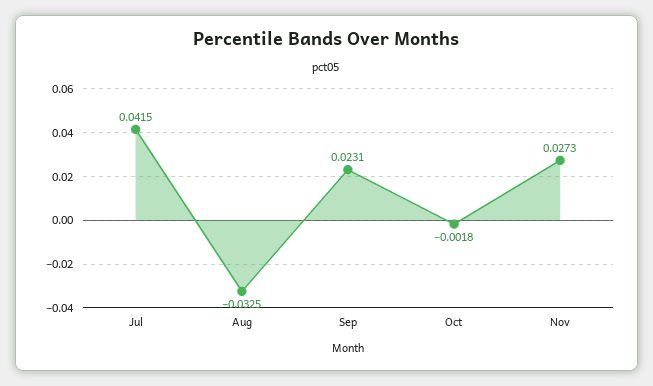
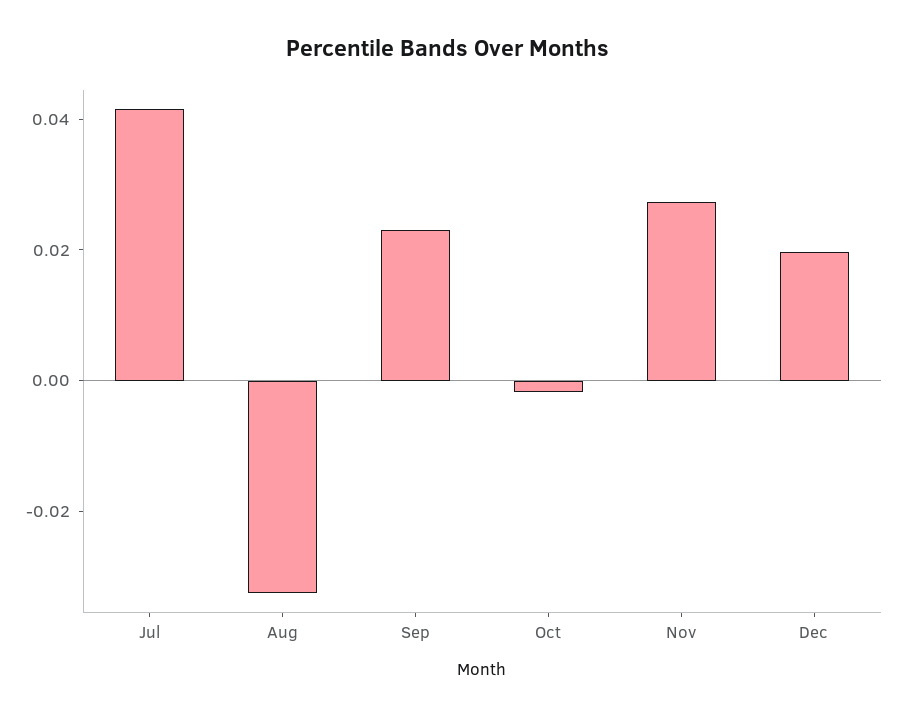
Dec: none -> 0.02

